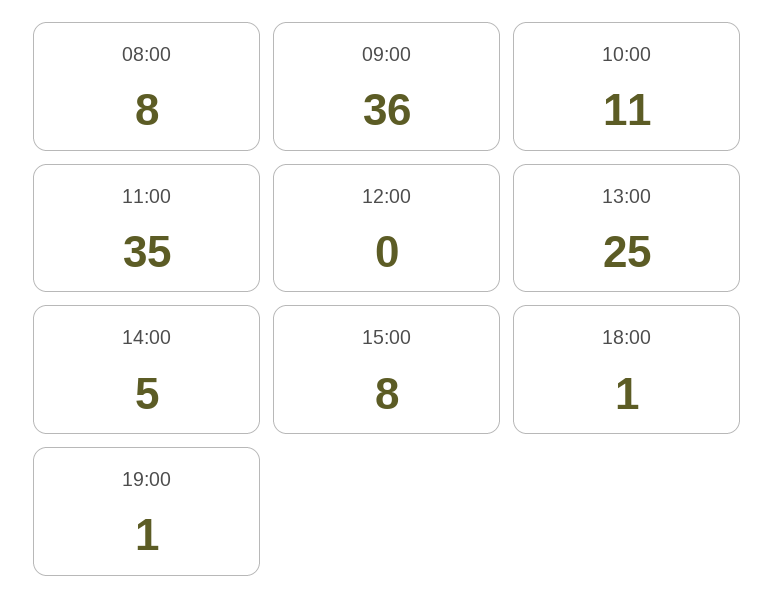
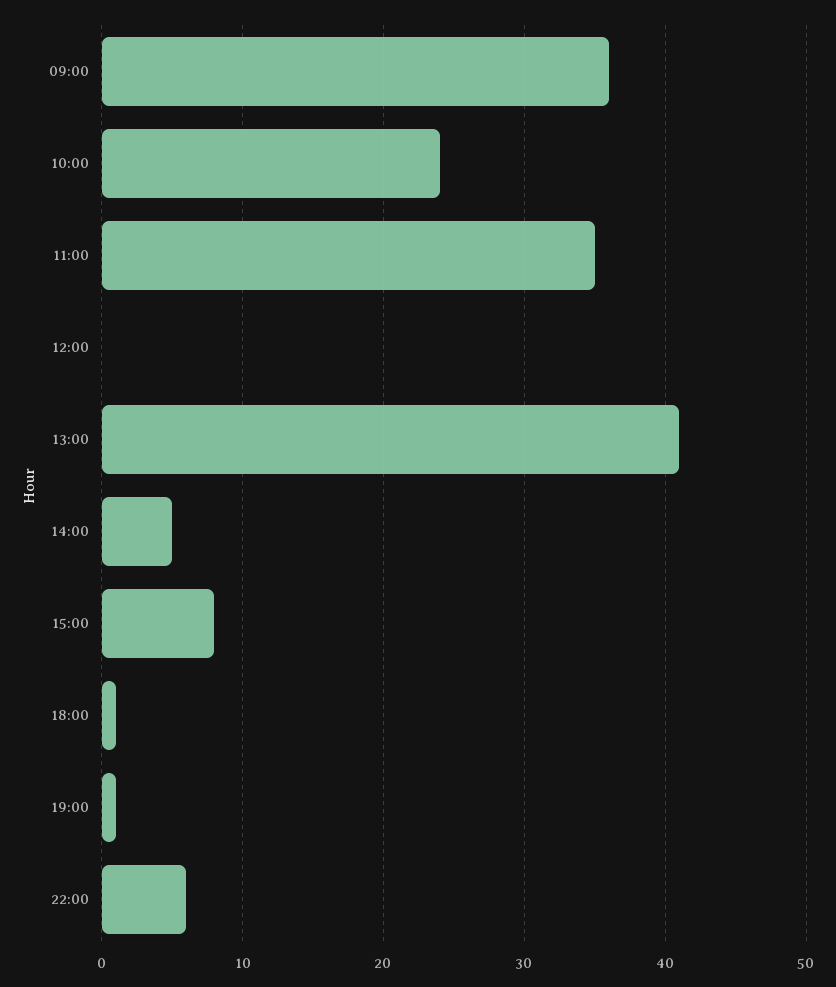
08:00: 8 -> none
10:00: 11 -> 24
13:00: 25 -> 41
22:00: none -> 6

